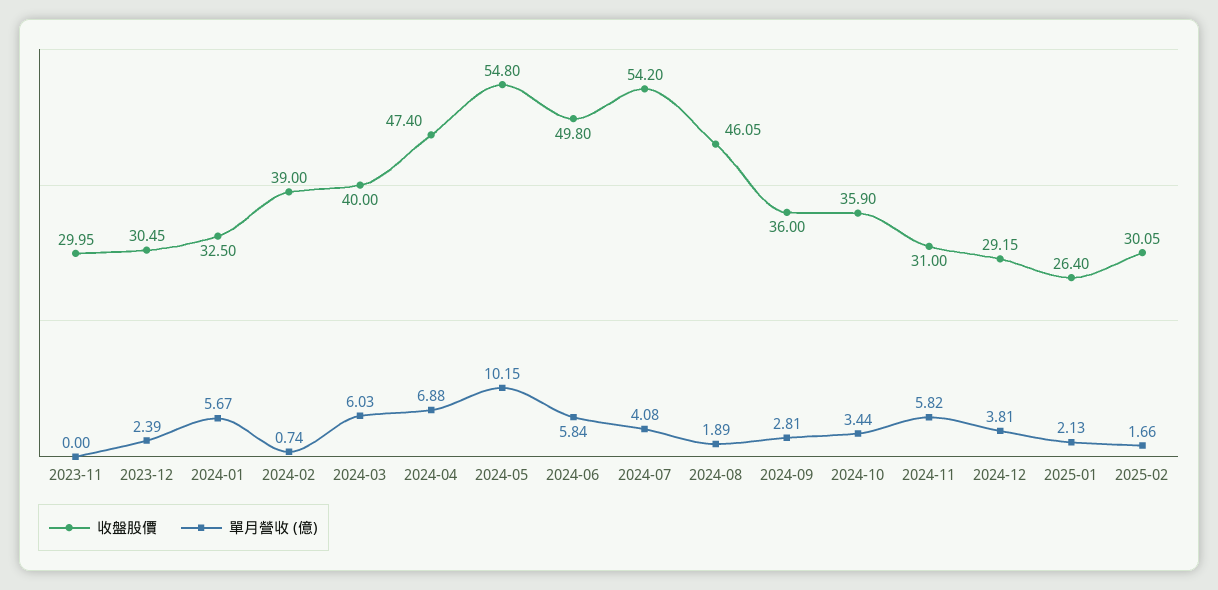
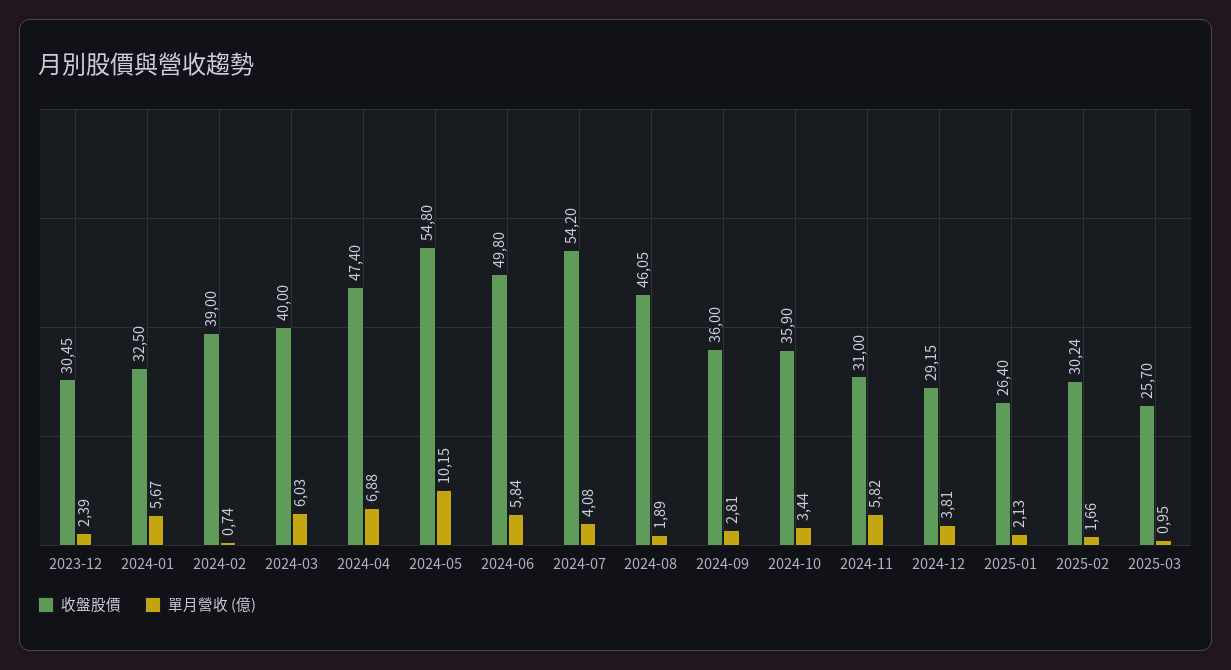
收盤股價, 2023-11: 29.95 -> none
單月營收 (億), 2023-11: 0 -> none
收盤股價, 2025-02: 30.05 -> 30.24
收盤股價, 2025-03: none -> 25.7
單月營收 (億), 2025-03: none -> 0.95

